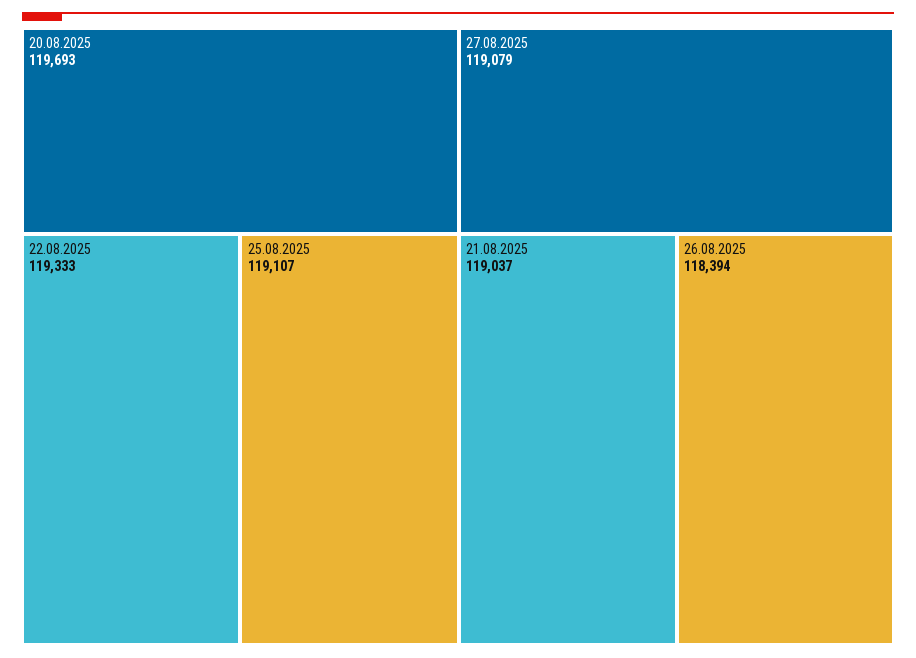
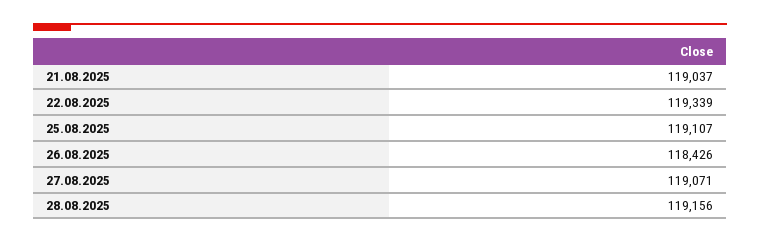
20.08.2025: 119693 -> none
22.08.2025: 119333 -> 119339
27.08.2025: 119079 -> 119071
26.08.2025: 118394 -> 118426
28.08.2025: none -> 119156

